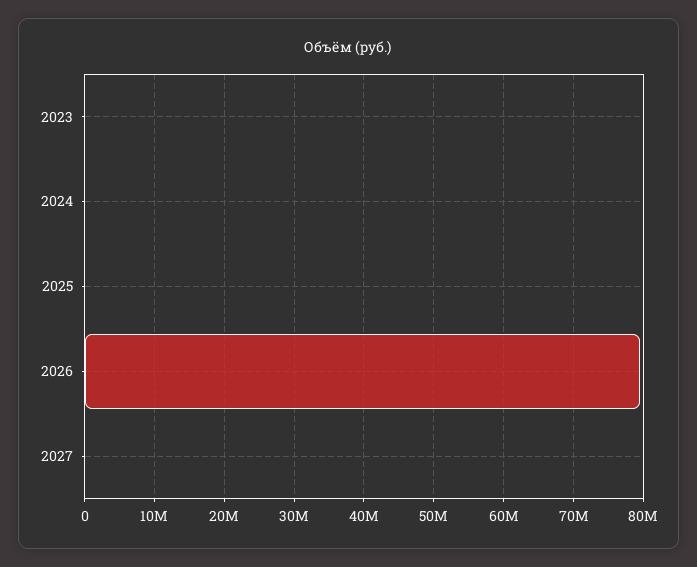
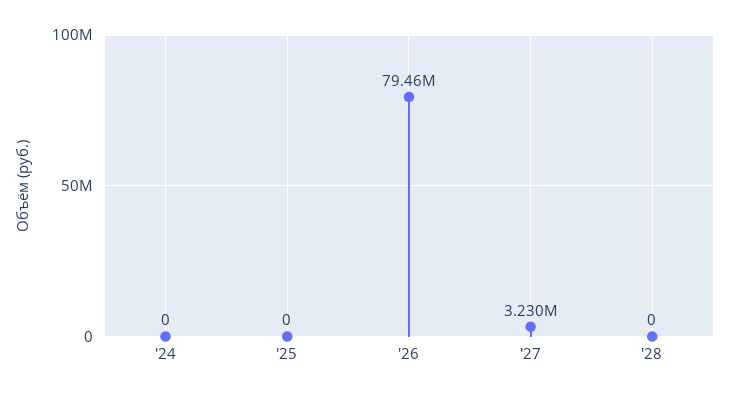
2023: 0 -> none
2027: 0 -> 3230000
'28: none -> 0

